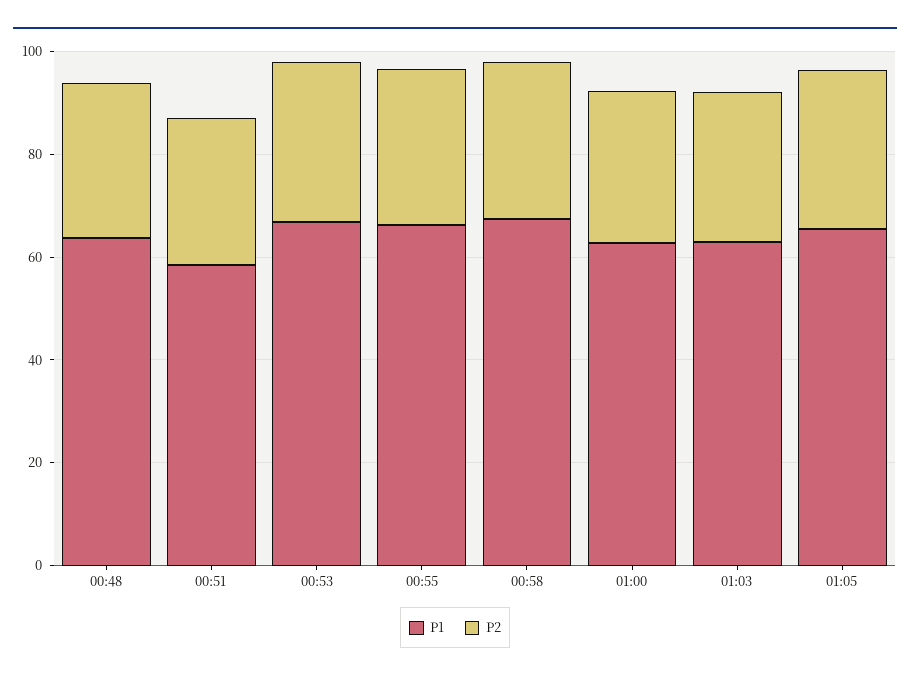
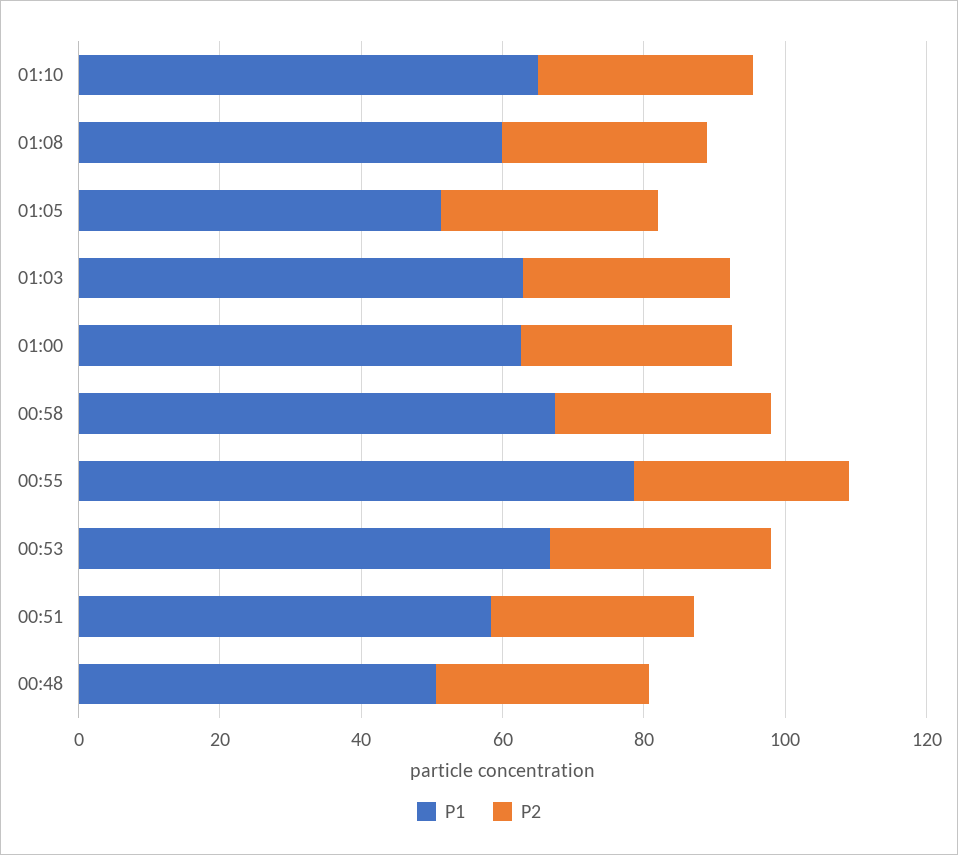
P1, 00:48: 65 -> 50
P1, 00:55: 65 -> 80
P1, 01:05: 65 -> 50
P1, 01:10: none -> 65
P2, 01:10: none -> 30
P1, 01:08: none -> 60
P2, 01:08: none -> 30

